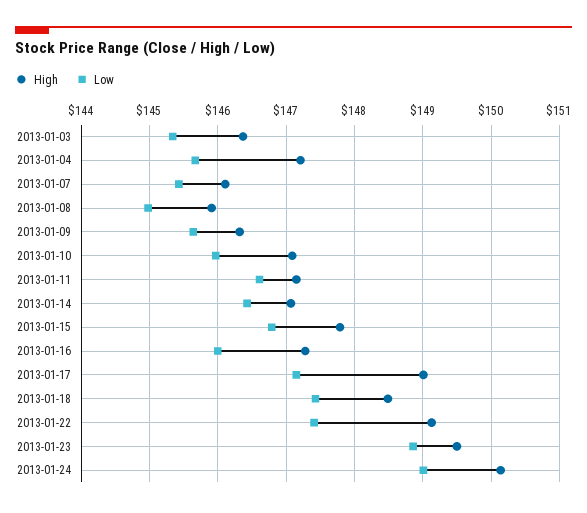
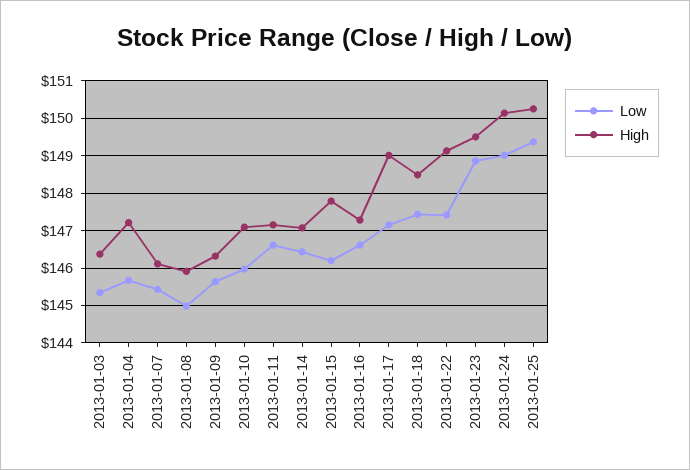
Low, 2013-01-15: 146.8 -> 146.2
Low, 2013-01-16: 146 -> 146.6
Low, 2013-01-25: none -> 149.4
High, 2013-01-25: none -> 150.2

